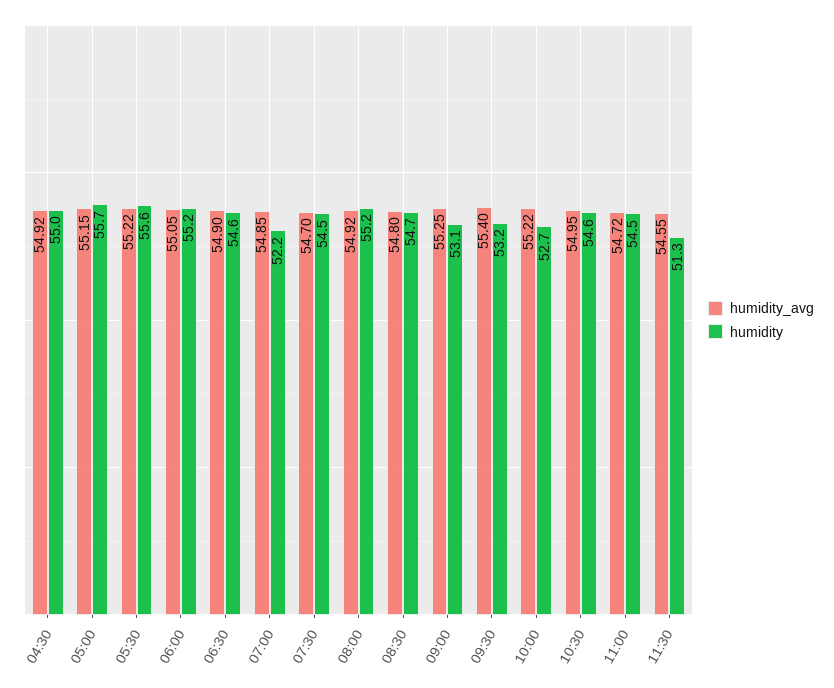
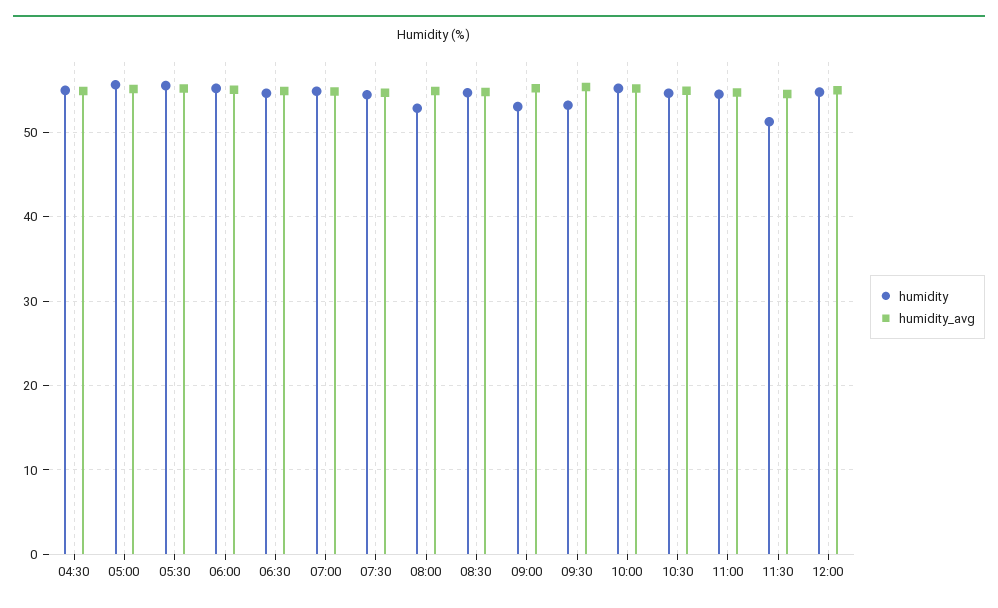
humidity, 07:00: 52.2 -> 55
humidity, 08:00: 55.2 -> 53
humidity, 10:00: 52.7 -> 55
humidity, 12:00: none -> 55
humidity_avg, 12:00: none -> 55

